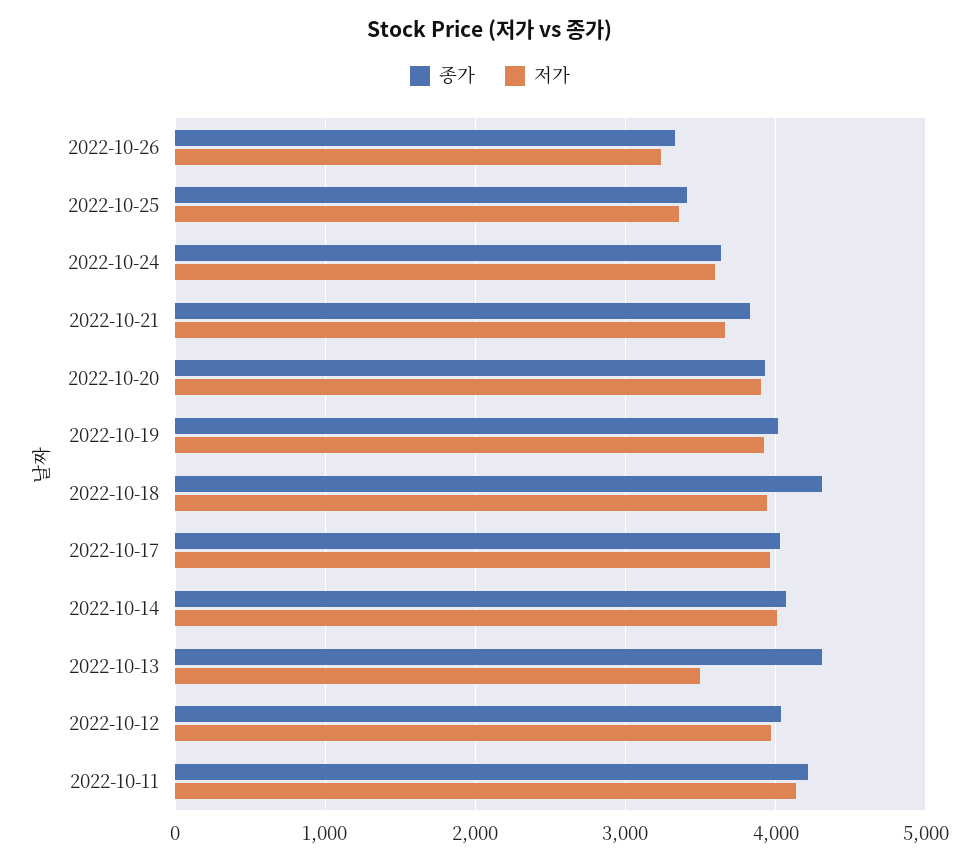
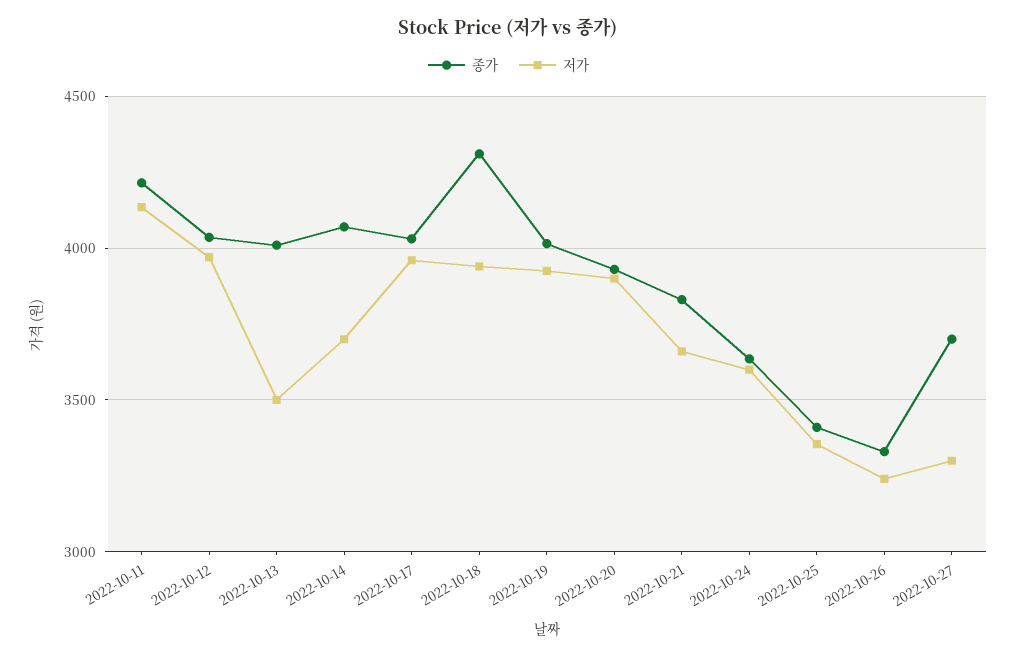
저가, 2022-10-14: 4000 -> 3700
종가, 2022-10-13: 4300 -> 4000
종가, 2022-10-27: none -> 3700
저가, 2022-10-27: none -> 3300

